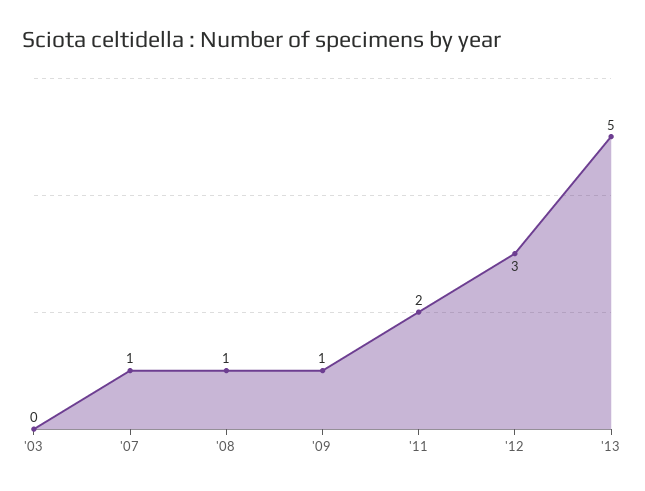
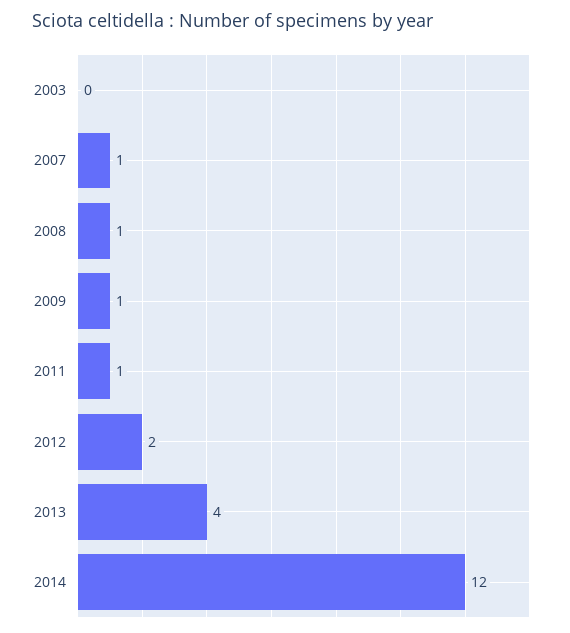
'11: 2 -> 1
'12: 3 -> 2
'13: 5 -> 4
2014: none -> 12

